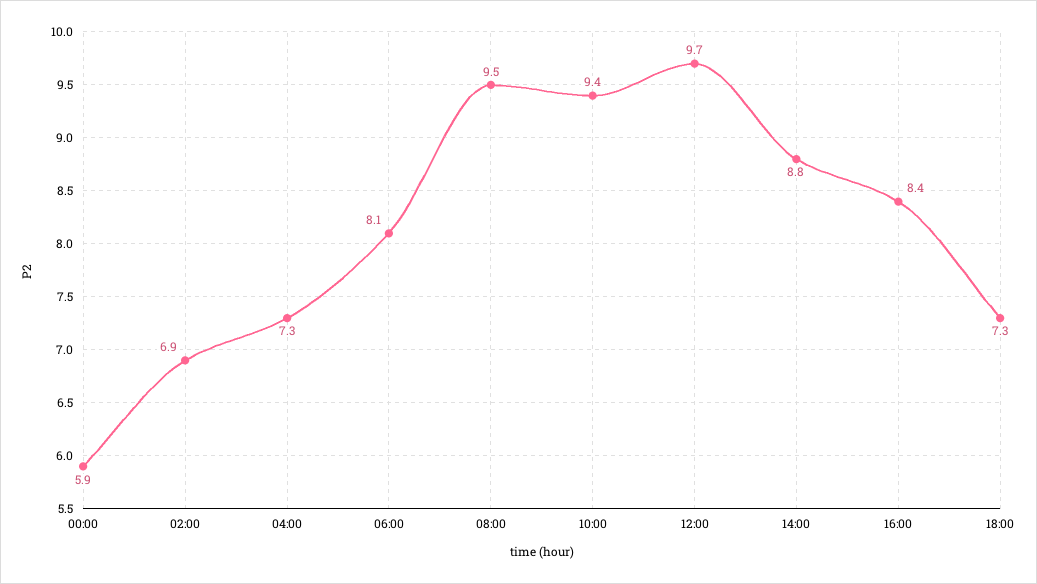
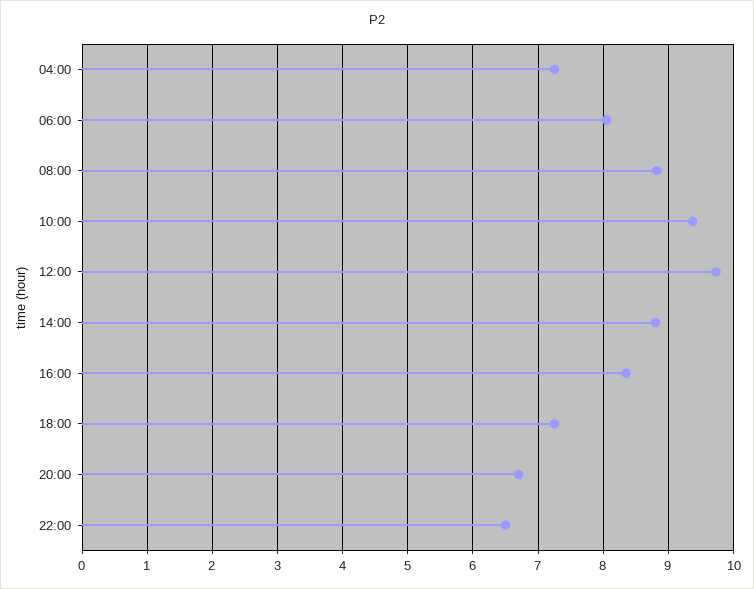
00:00: 5.9 -> none
02:00: 6.9 -> none
08:00: 9.5 -> 8.8
20:00: none -> 6.7
22:00: none -> 6.5

